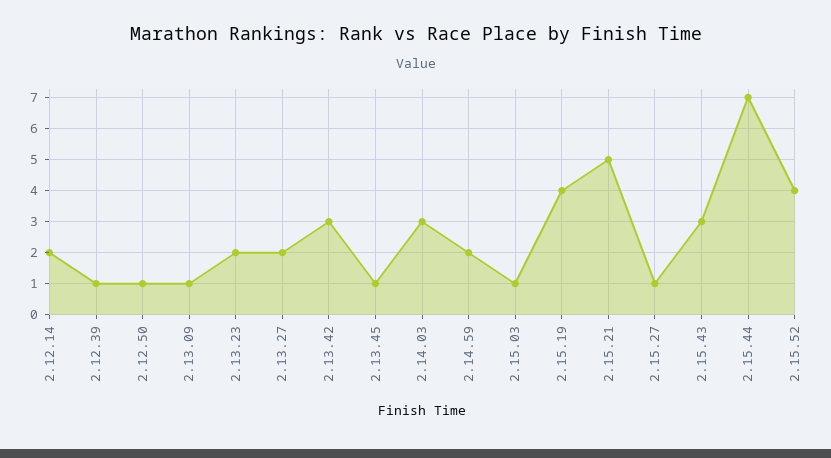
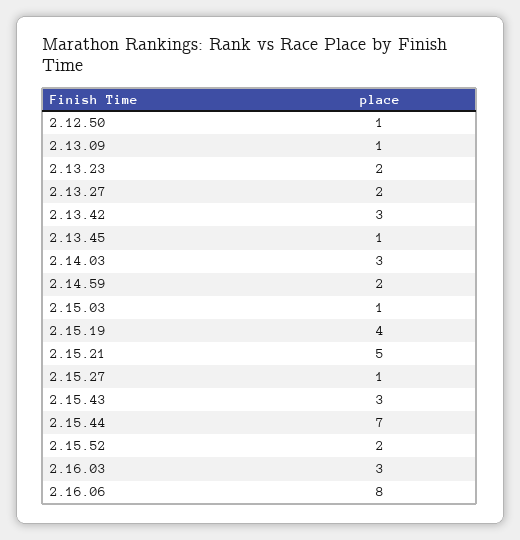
2.12.14: 2 -> none
2.12.39: 1 -> none
2.15.52: 4 -> 2
2.16.03: none -> 3
2.16.06: none -> 8

